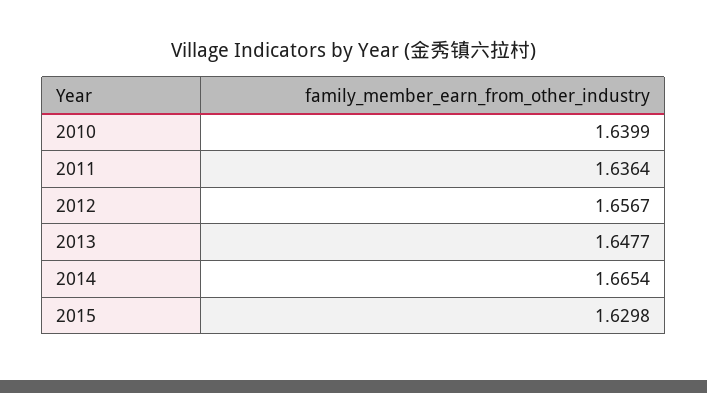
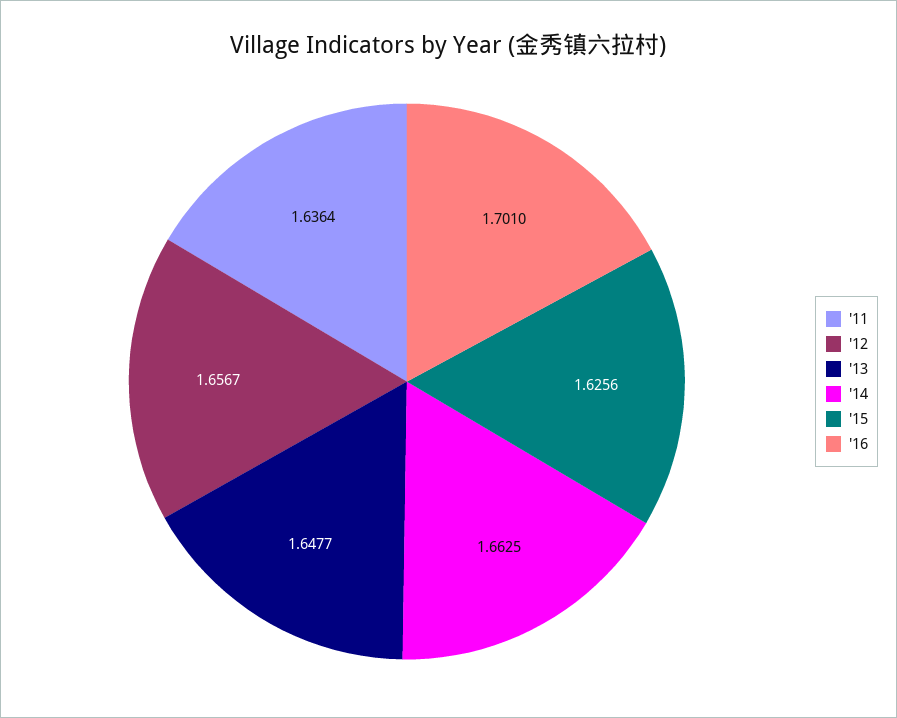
2010: 1.6399 -> none
2014: 1.6654 -> 1.6625
2015: 1.6298 -> 1.6256
'16: none -> 1.701

